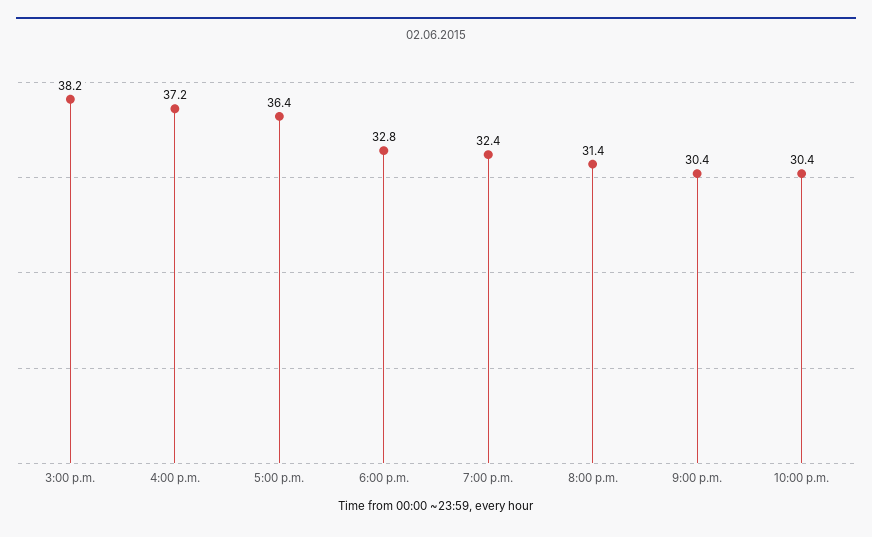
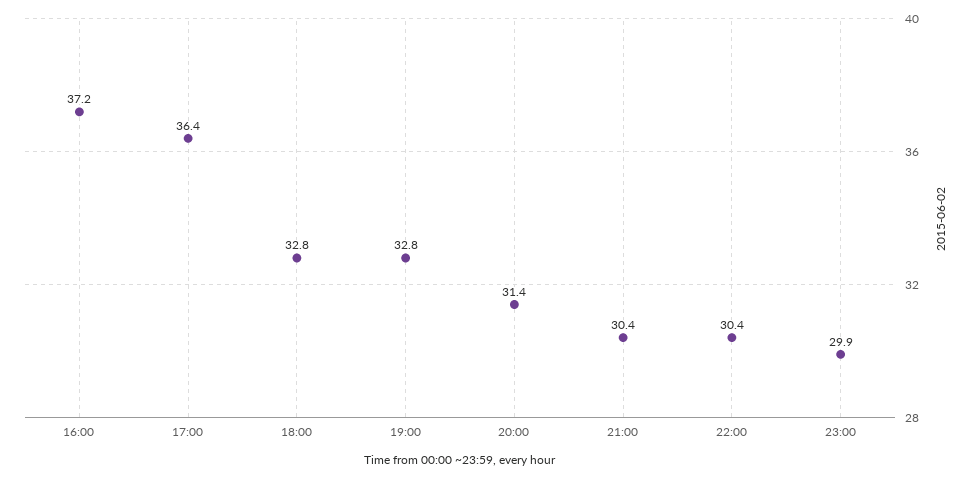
3:00 p.m.: 38.2 -> none
7:00 p.m.: 32.4 -> 32.8
23:00: none -> 29.9

